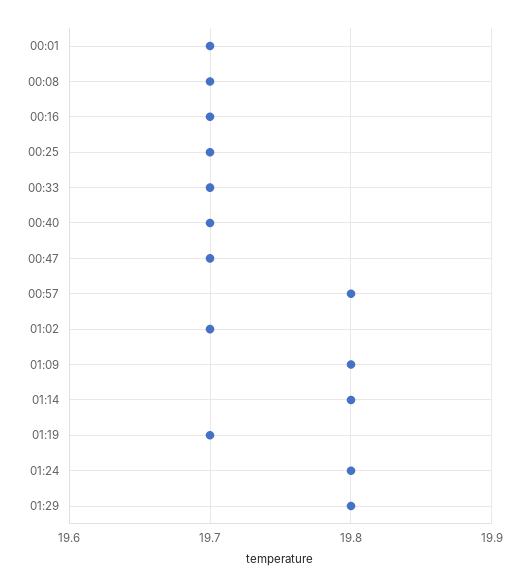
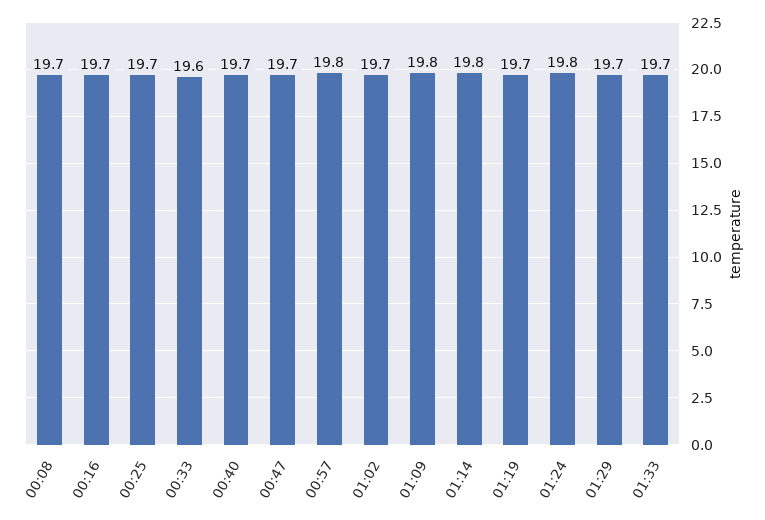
00:01: 19.7 -> none
00:33: 19.7 -> 19.6
01:29: 19.8 -> 19.7
01:33: none -> 19.7

